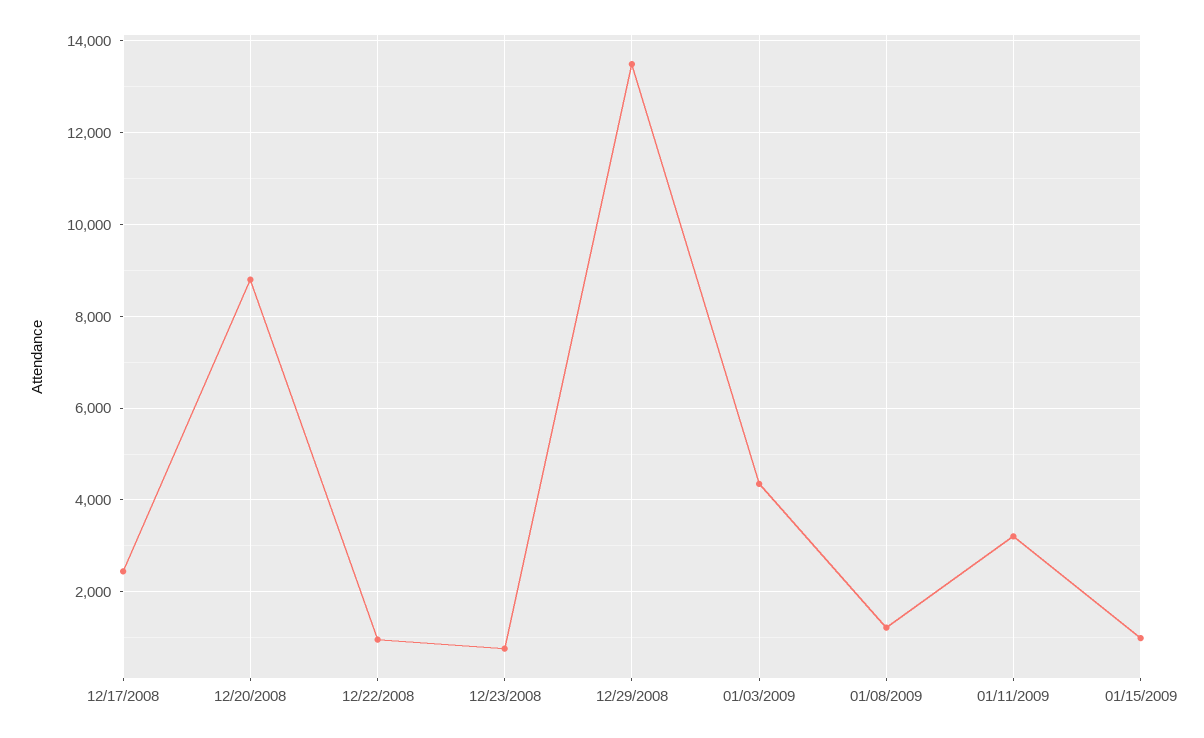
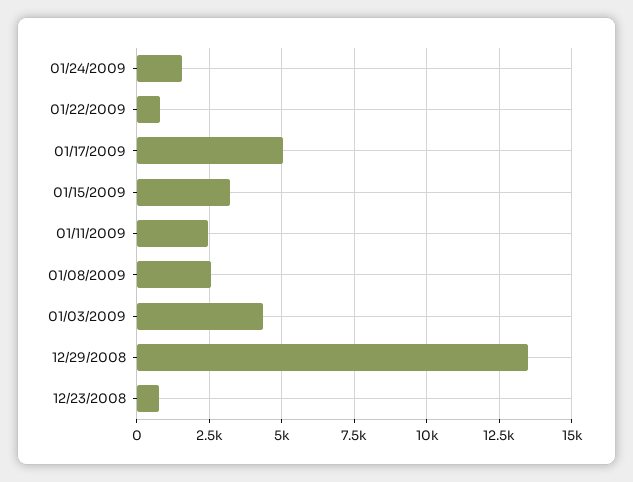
12/17/2008: 2400 -> none
12/20/2008: 8800 -> none
12/22/2008: 1000 -> none
01/08/2009: 1200 -> 2500
01/11/2009: 3200 -> 2500
01/15/2009: 1000 -> 3250
01/24/2009: none -> 1500
01/22/2009: none -> 750
01/17/2009: none -> 5000

